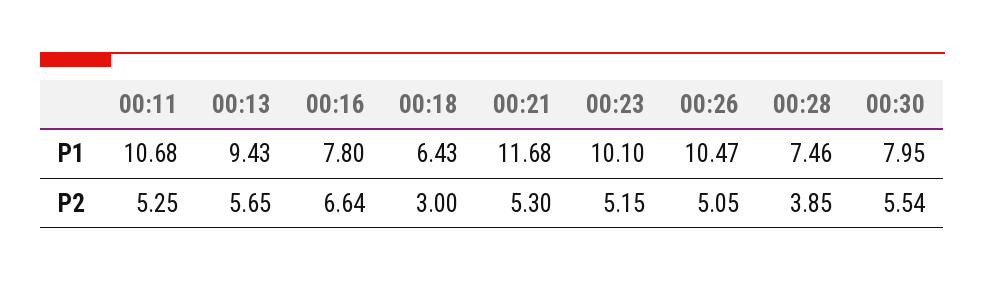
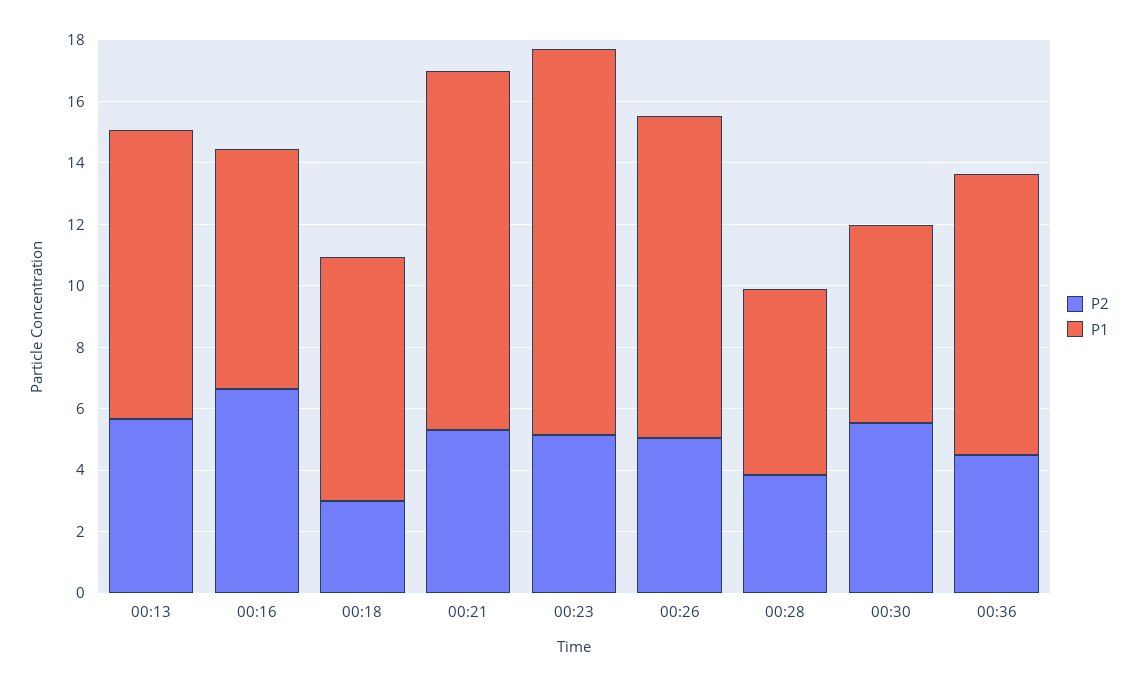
P1, 00:11: 10.68 -> none
P1, 00:18: 6.43 -> 8
P1, 00:23: 10.1 -> 12.5
P1, 00:28: 7.46 -> 6
P1, 00:30: 7.95 -> 6.5
P2, 00:11: 5.25 -> none
P2, 00:36: none -> 4.5
P1, 00:36: none -> 9

